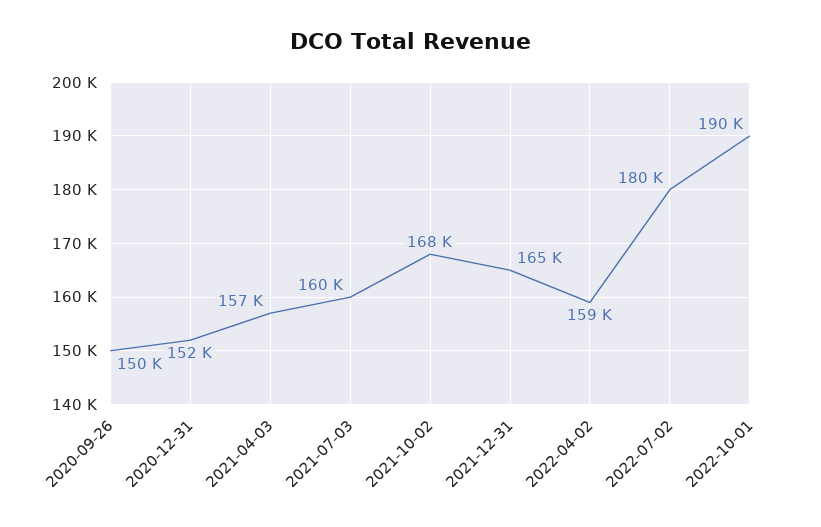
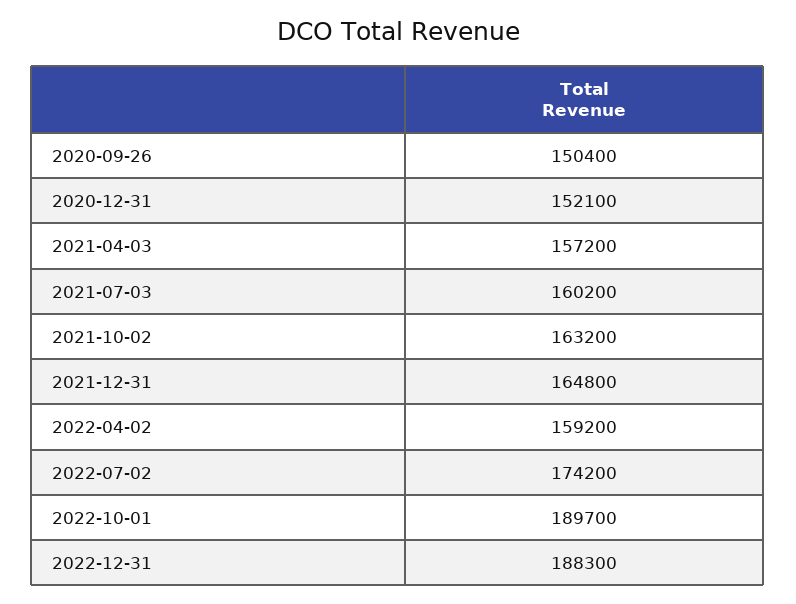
2021-10-02: 168000 -> 163200
2022-07-02: 180000 -> 174200
2022-12-31: none -> 188300

